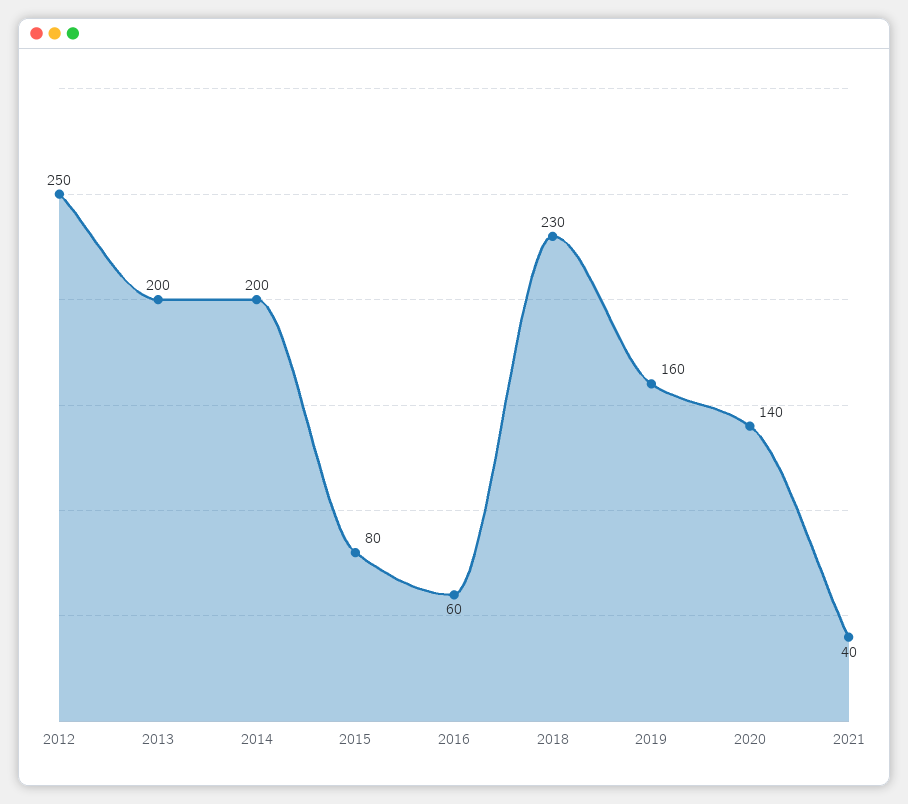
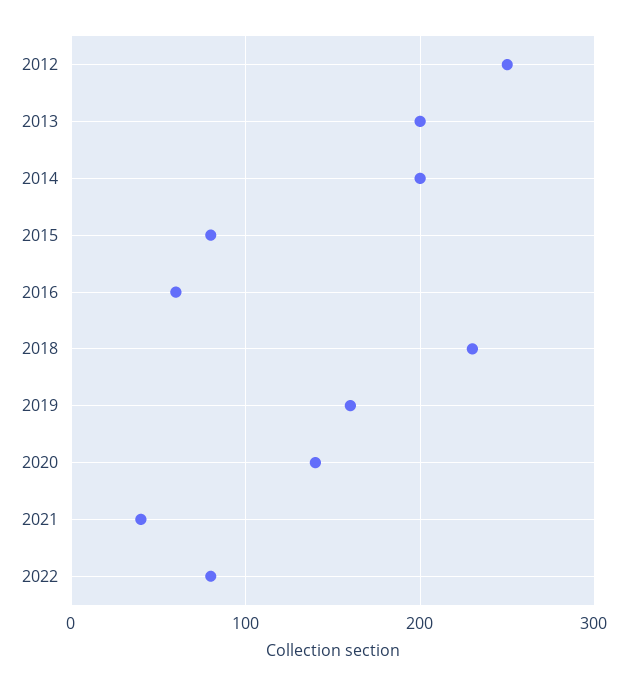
2022: none -> 80

